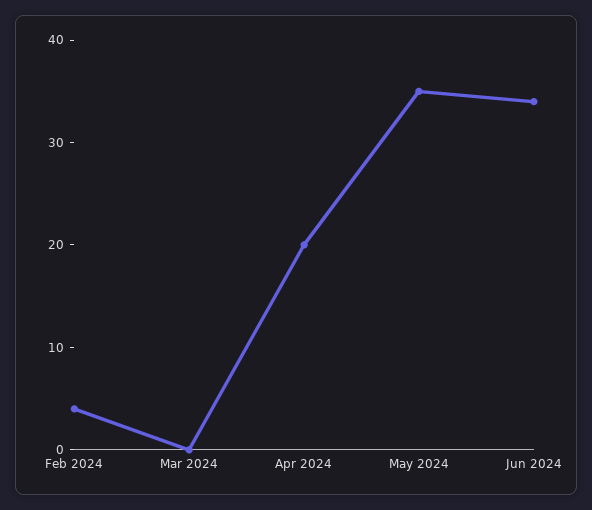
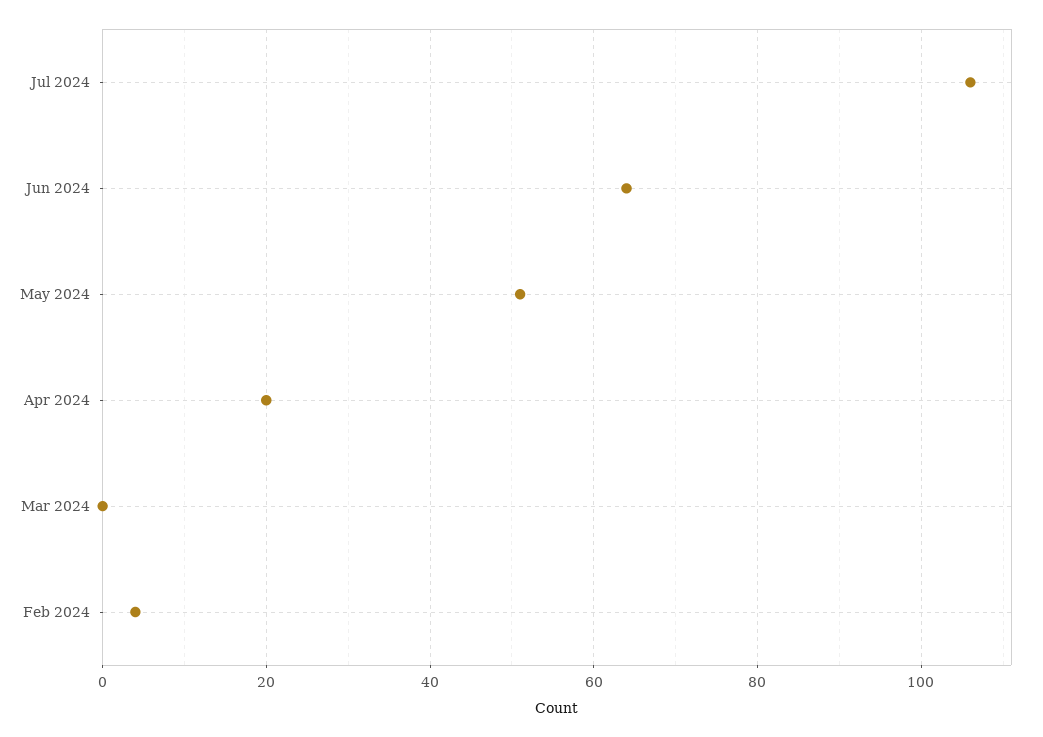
May 2024: 35 -> 50
Jun 2024: 34 -> 65
Jul 2024: none -> 105

